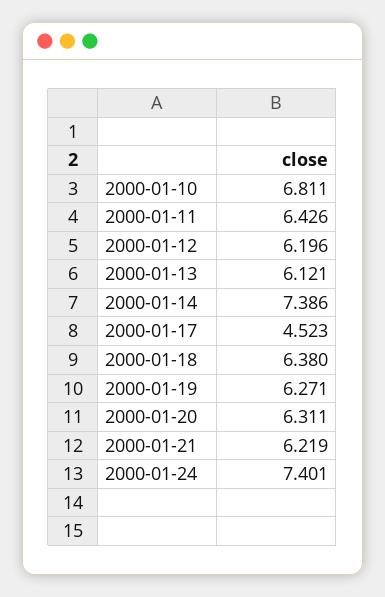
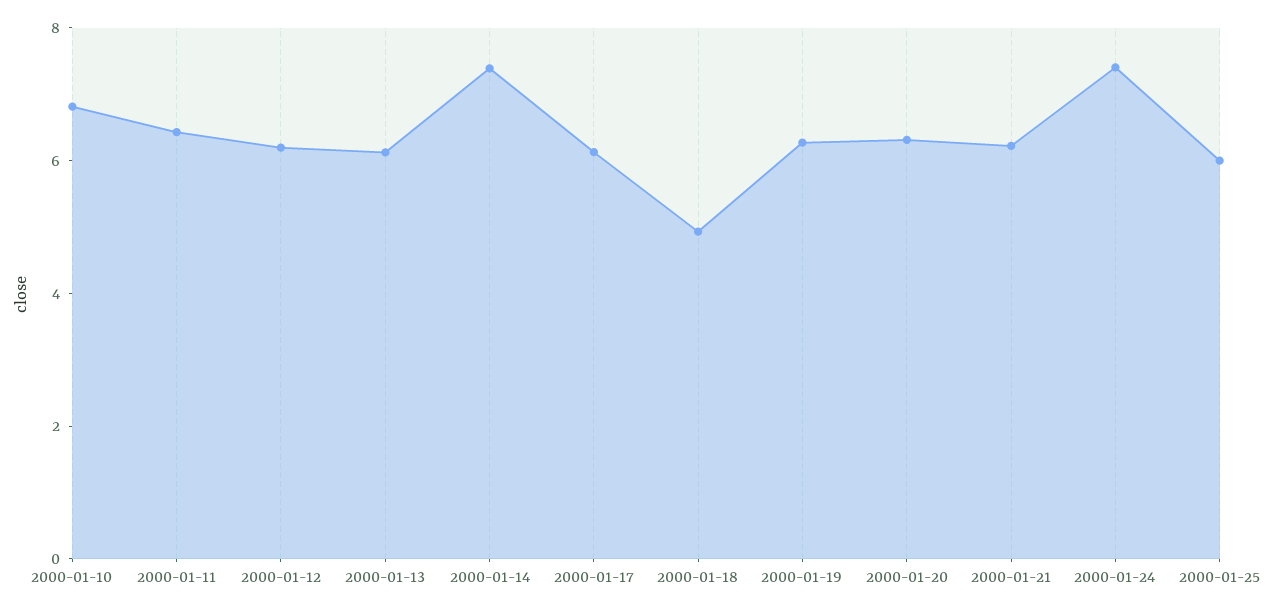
2000-01-17: 4.523 -> 6
2000-01-18: 6.38 -> 5
2000-01-25: none -> 6

